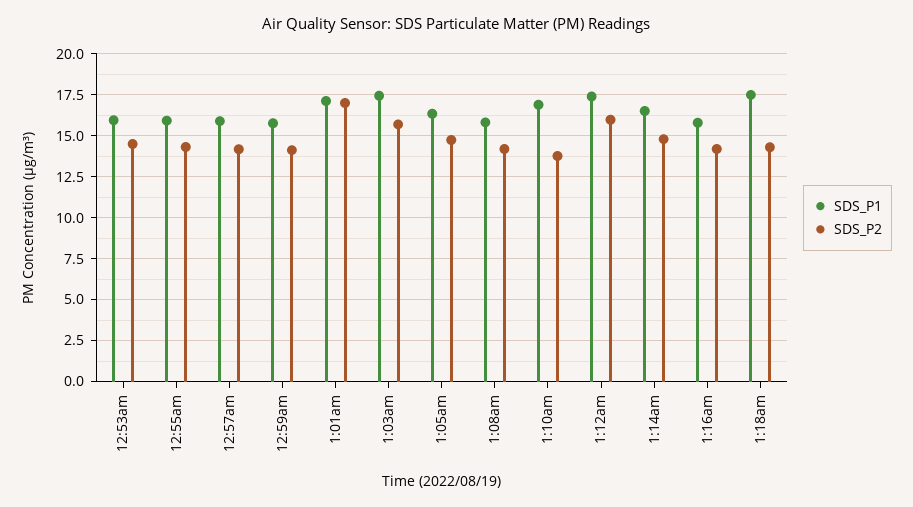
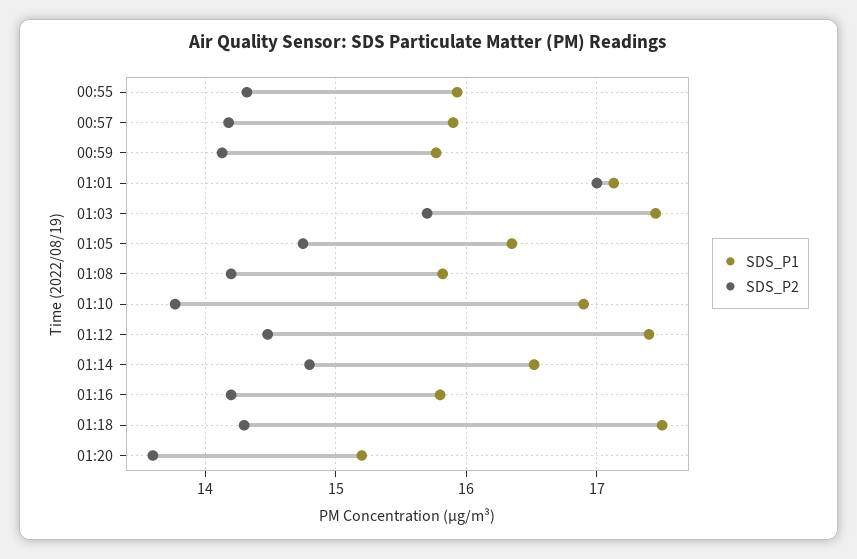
SDS_P1, 12:53am: 16 -> none
SDS_P2, 12:53am: 14.5 -> none
SDS_P2, 1:12am: 16 -> 14.5
SDS_P1, 01:20: none -> 15.2
SDS_P2, 01:20: none -> 13.6

